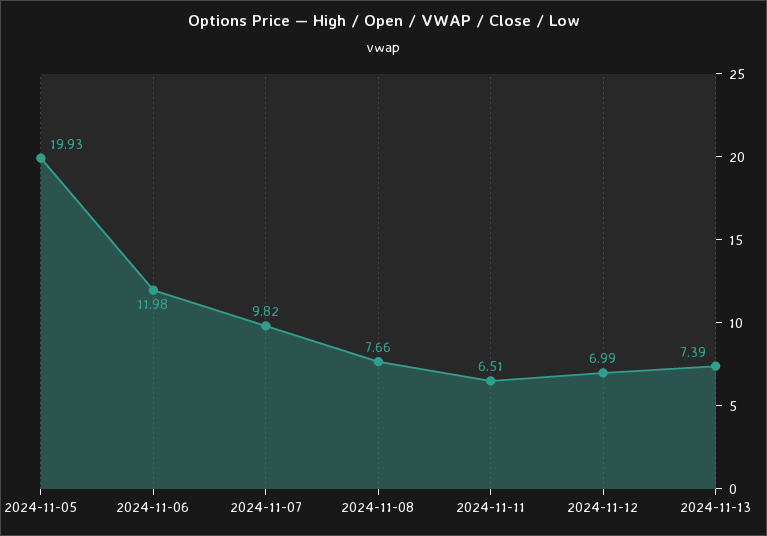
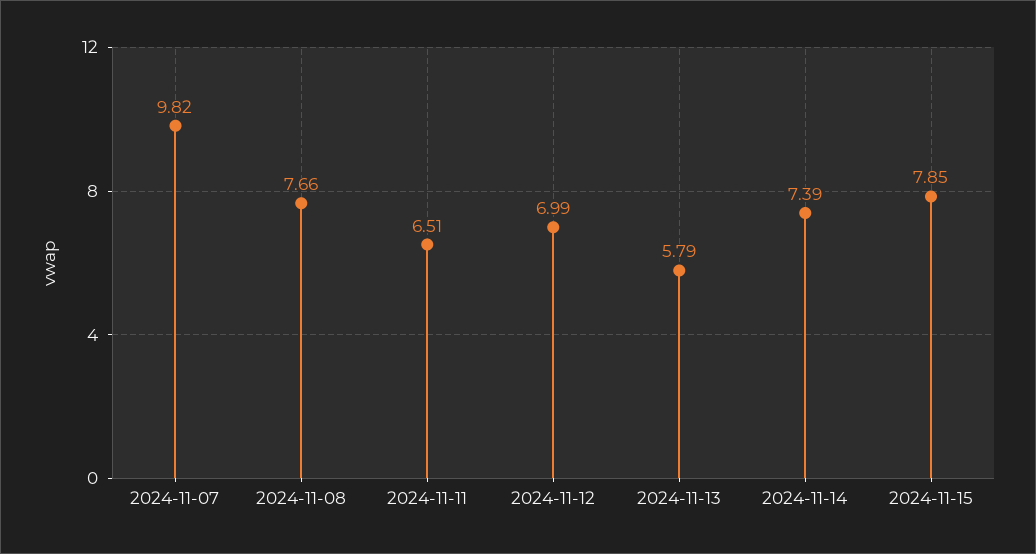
2024-11-05: 19.93 -> none
2024-11-06: 11.98 -> none
2024-11-13: 7.39 -> 5.79
2024-11-14: none -> 7.39
2024-11-15: none -> 7.85

